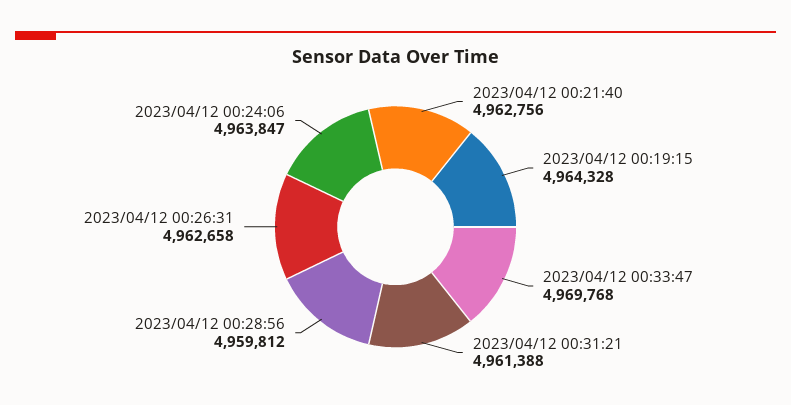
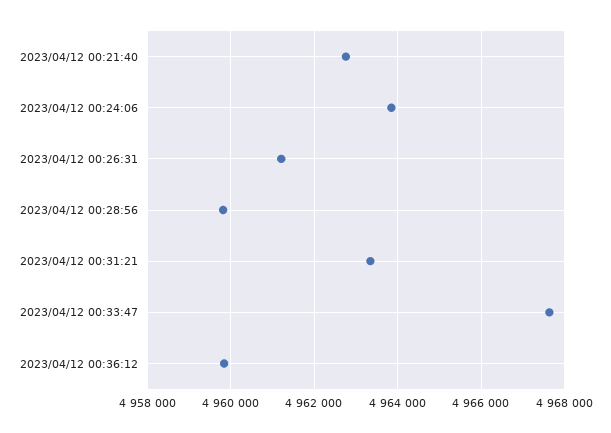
2023/04/12 00:19:15: 4964328 -> none
2023/04/12 00:33:47: 4969768 -> 4967600
2023/04/12 00:31:21: 4961388 -> 4963400
2023/04/12 00:26:31: 4962658 -> 4961200
2023/04/12 00:36:12: none -> 4959800

